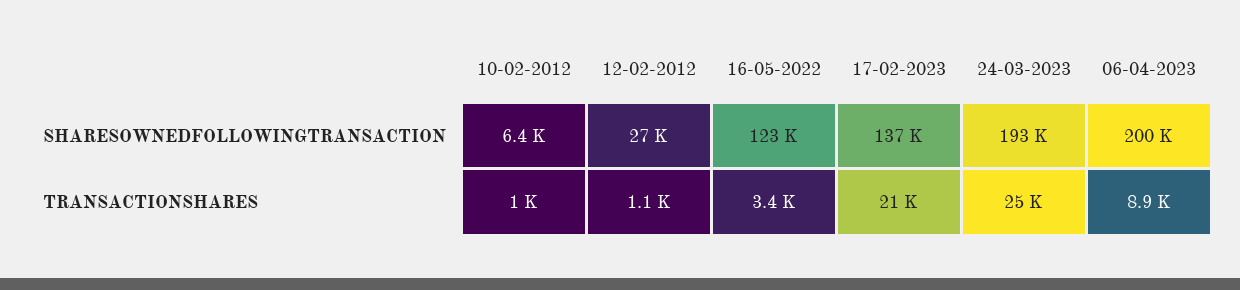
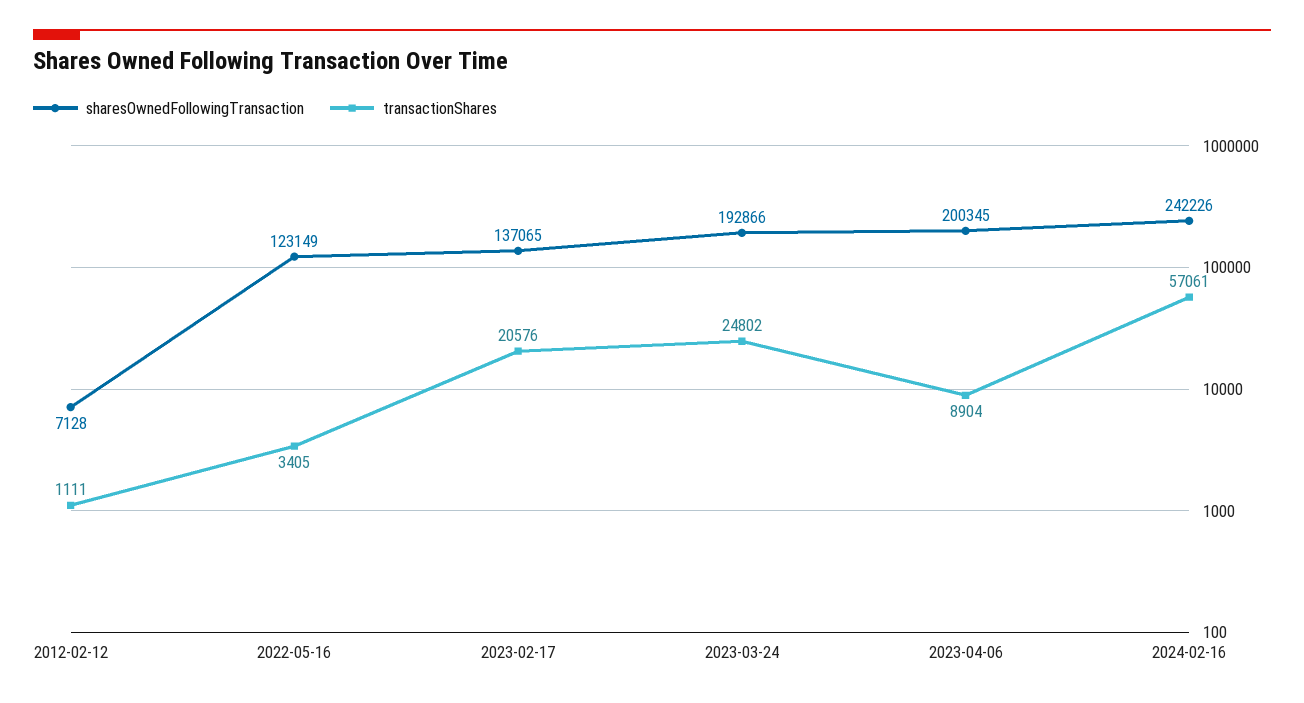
SHARESOWNEDFOLLOWINGTRANSACTION, 10-02-2012: 6400 -> none
SHARESOWNEDFOLLOWINGTRANSACTION, 12-02-2012: 27000 -> 7128
TRANSACTIONSHARES, 10-02-2012: 1000 -> none
SHARESOWNEDFOLLOWINGTRANSACTION, 2024-02-16: none -> 242226
TRANSACTIONSHARES, 2024-02-16: none -> 57061

